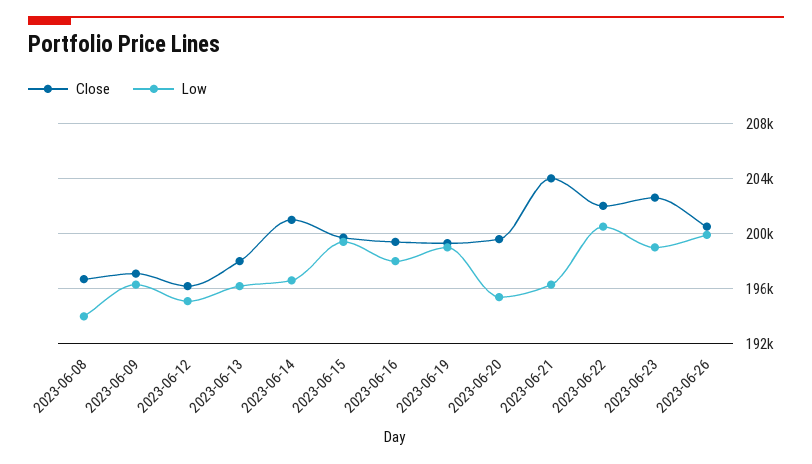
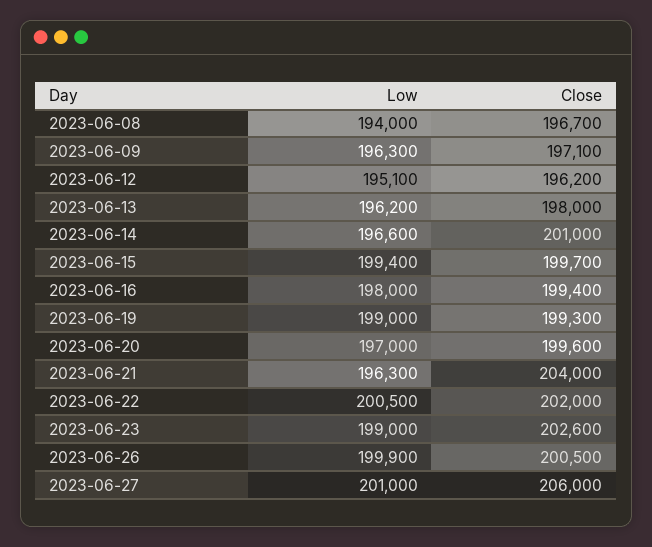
Low, 2023-06-20: 195500 -> 197000
Low, 2023-06-27: none -> 201000
Close, 2023-06-27: none -> 206000

